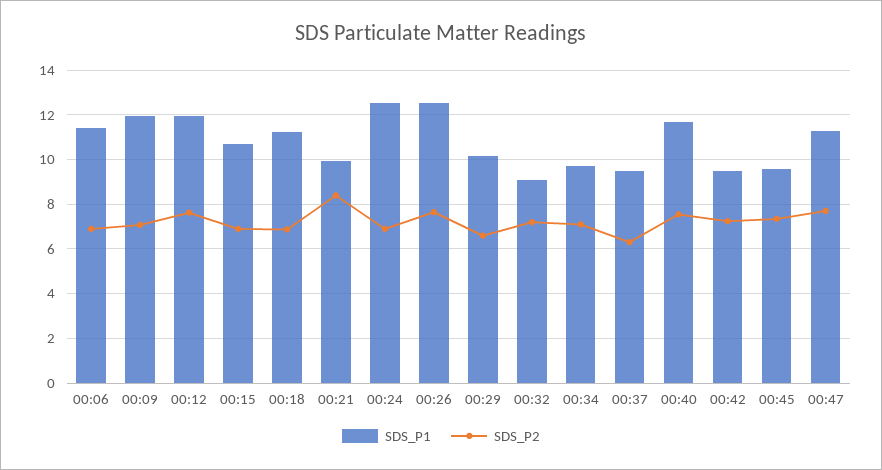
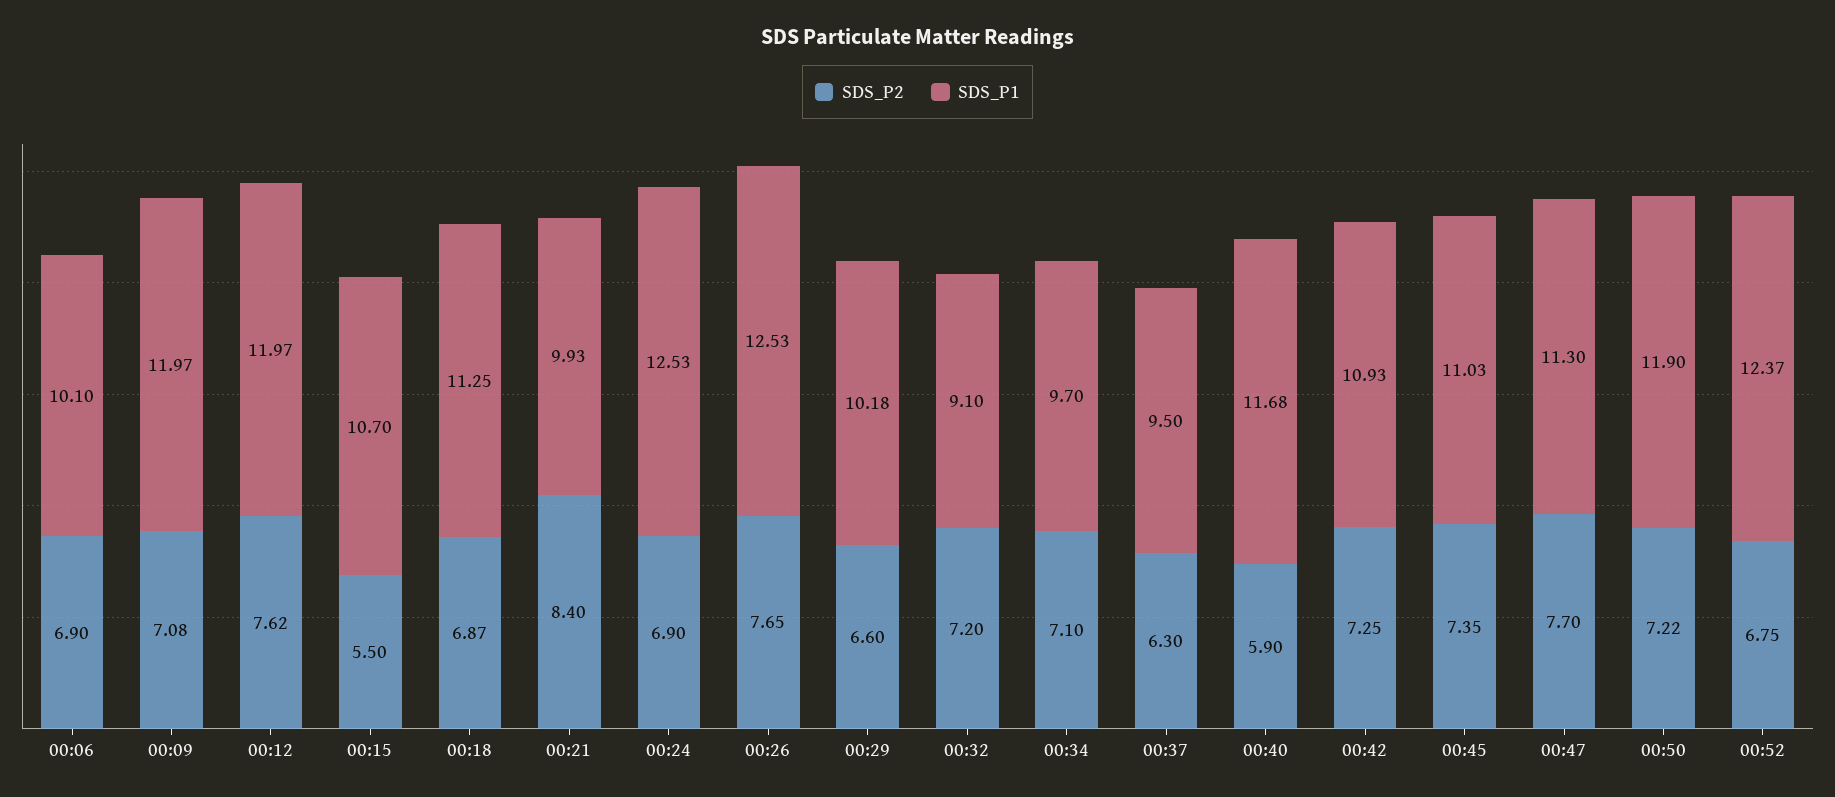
SDS_P1, 00:06: 11.5 -> 10.1
SDS_P2, 00:15: 7 -> 5.5
SDS_P2, 00:40: 7.5 -> 5.9
SDS_P1, 00:42: 9.5 -> 10.93
SDS_P1, 00:45: 9.5 -> 11.03
SDS_P2, 00:50: none -> 7.22
SDS_P1, 00:50: none -> 11.9
SDS_P2, 00:52: none -> 6.75
SDS_P1, 00:52: none -> 12.37

